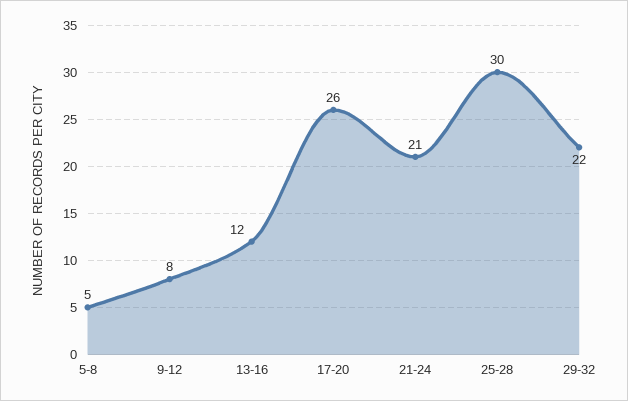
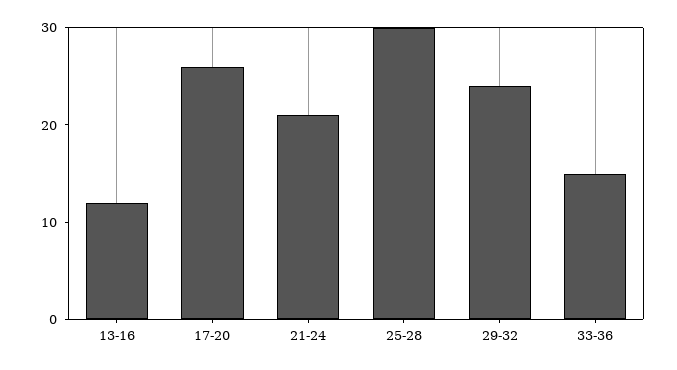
5-8: 5 -> none
9-12: 8 -> none
29-32: 22 -> 24
33-36: none -> 15

